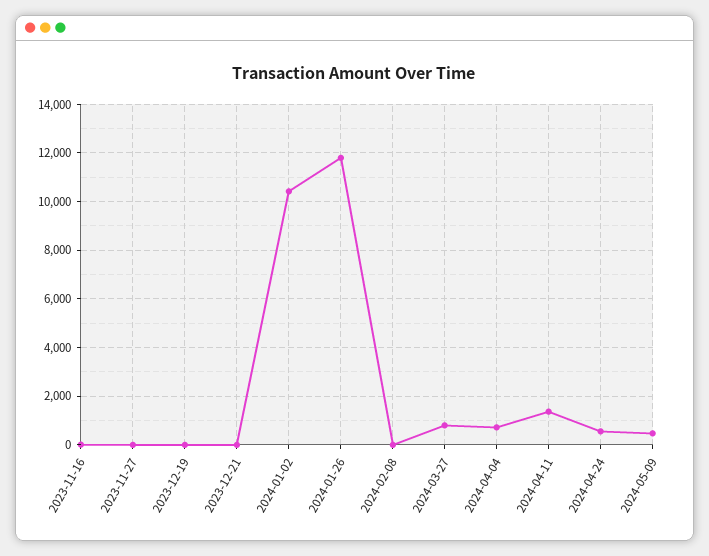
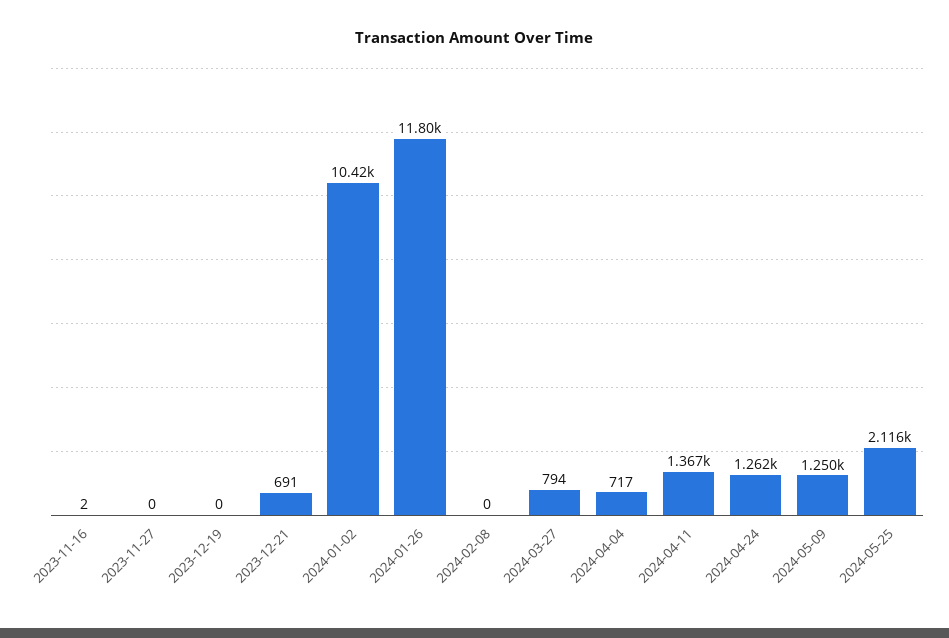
2023-12-21: 0 -> 691
2024-04-24: 500 -> 1262
2024-05-09: 500 -> 1250
2024-05-25: none -> 2116

